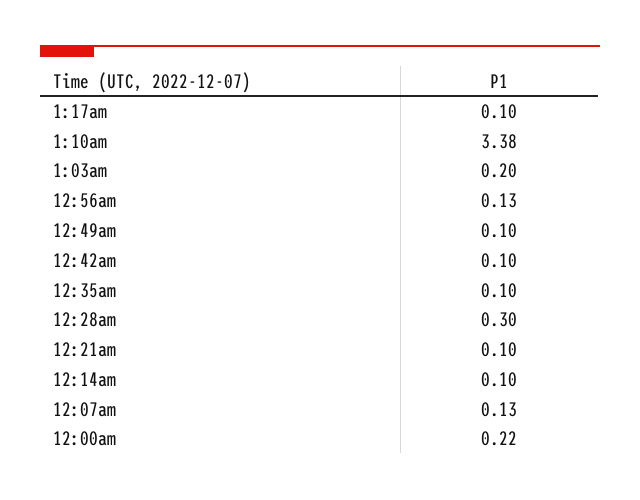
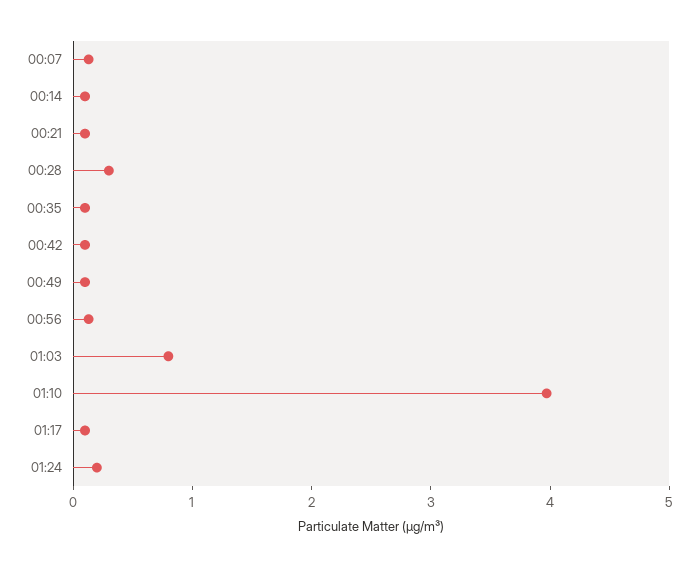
1:10am: 3.38 -> 4
1:03am: 0.2 -> 0.8
12:00am: 0.22 -> none
01:24: none -> 0.2

